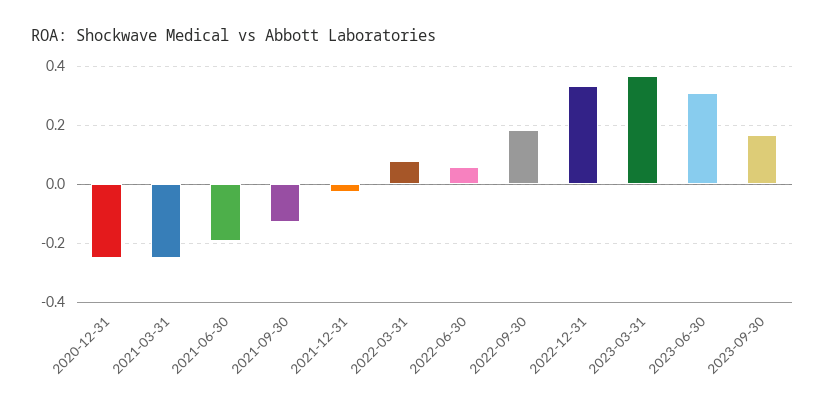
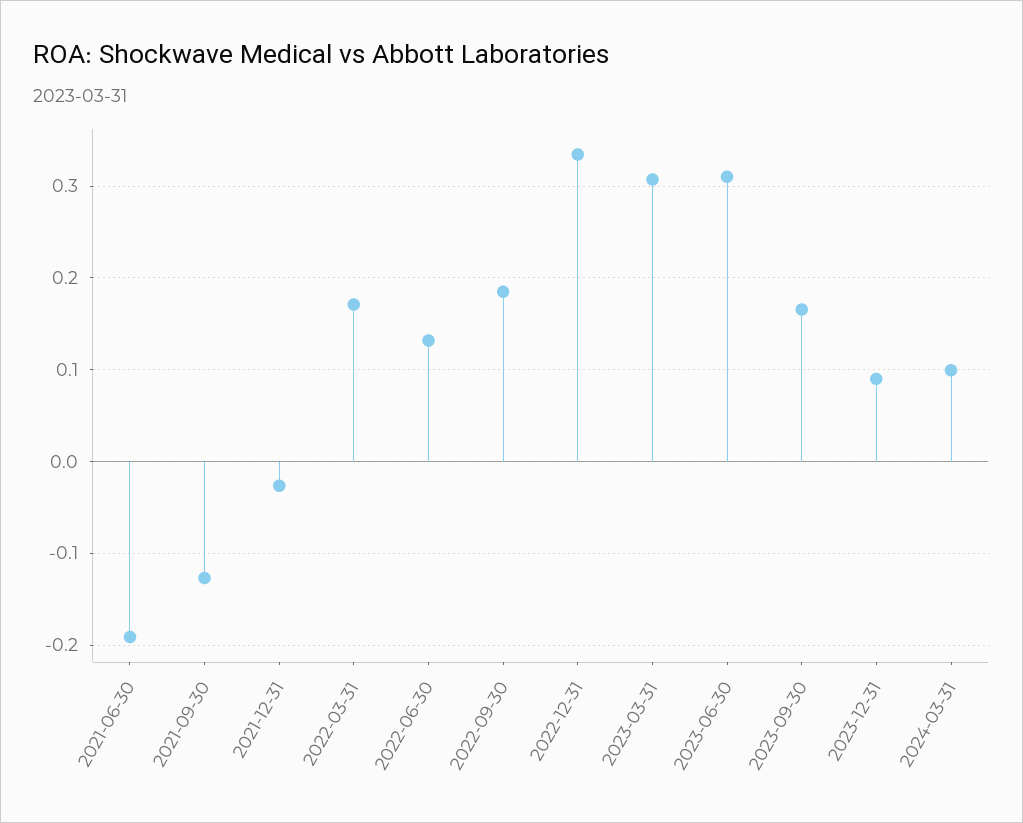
2020-12-31: -0.25 -> none
2021-03-31: -0.25 -> none
2022-03-31: 0.075 -> 0.17
2022-06-30: 0.05 -> 0.13
2023-03-31: 0.375 -> 0.31
2023-12-31: none -> 0.09
2024-03-31: none -> 0.1

